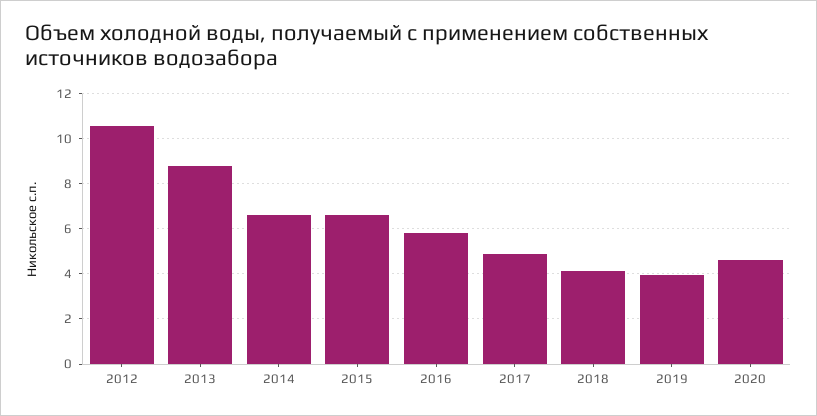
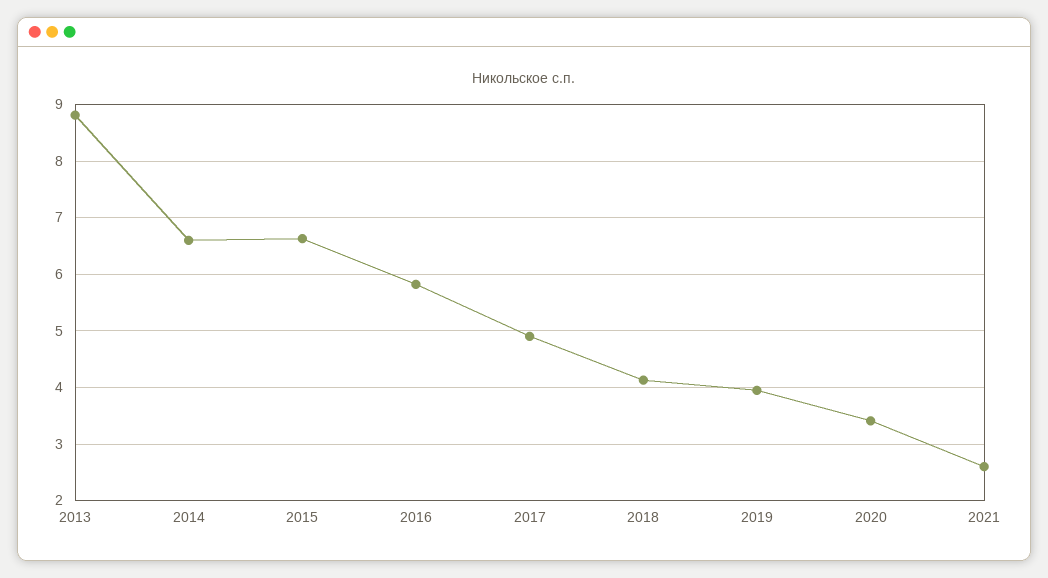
2012: 10.5 -> none
2020: 4.5 -> 3.4
2021: none -> 2.6

